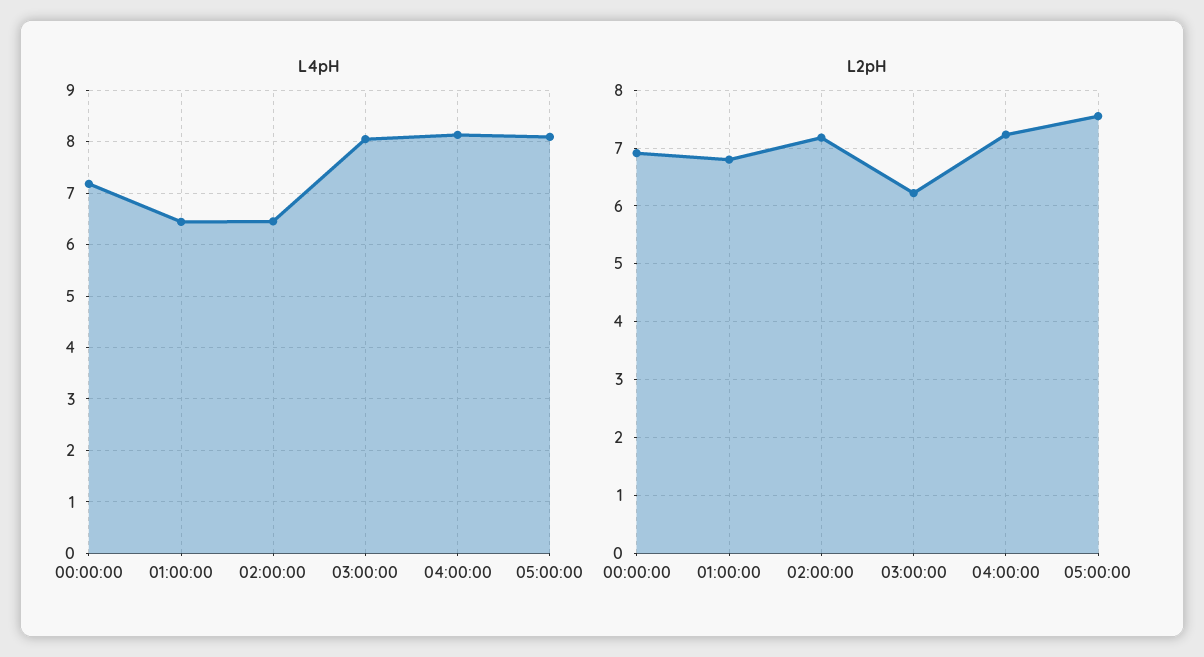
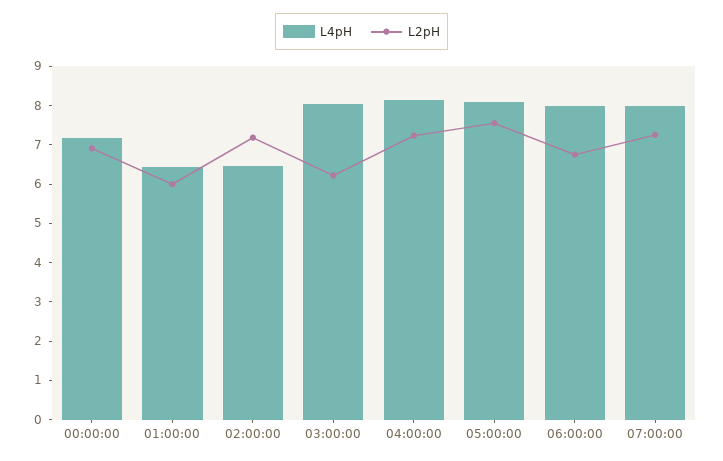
L2pH, 01:00:00: 6.8 -> 6
L4pH, 06:00:00: none -> 8
L2pH, 06:00:00: none -> 6.75
L4pH, 07:00:00: none -> 8
L2pH, 07:00:00: none -> 7.25

